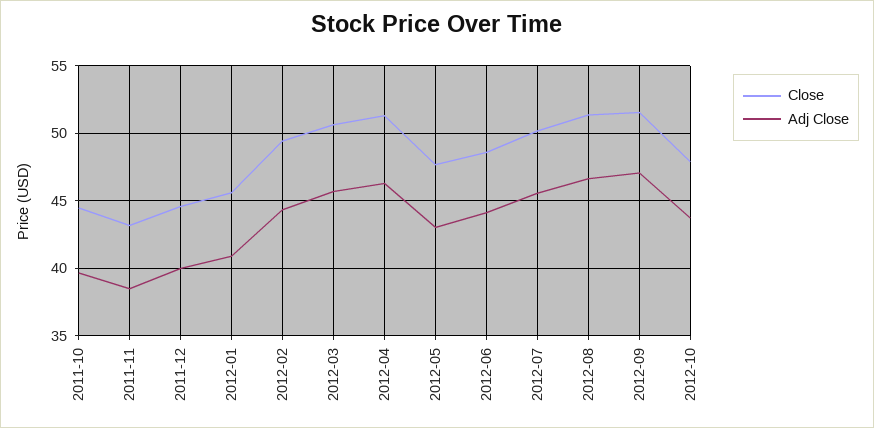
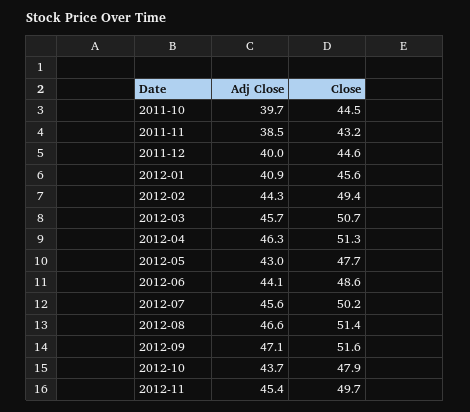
Adj Close, 2012-11: none -> 45.4
Close, 2012-11: none -> 49.7

